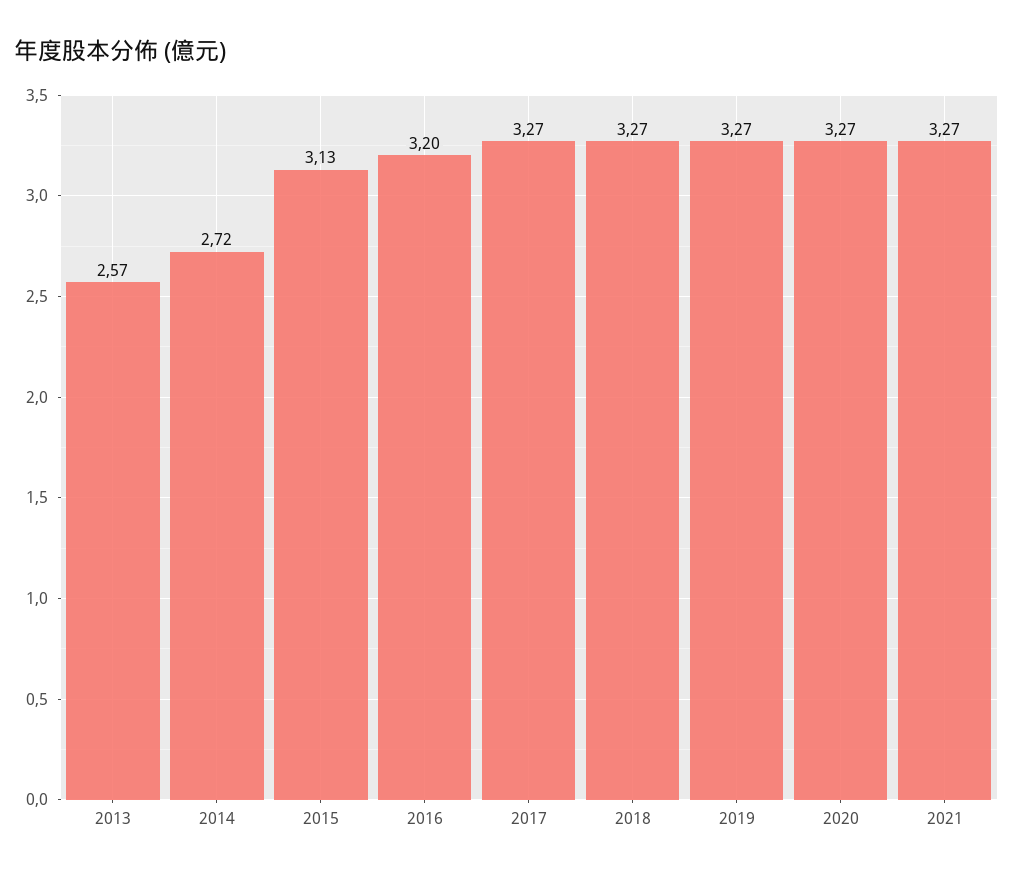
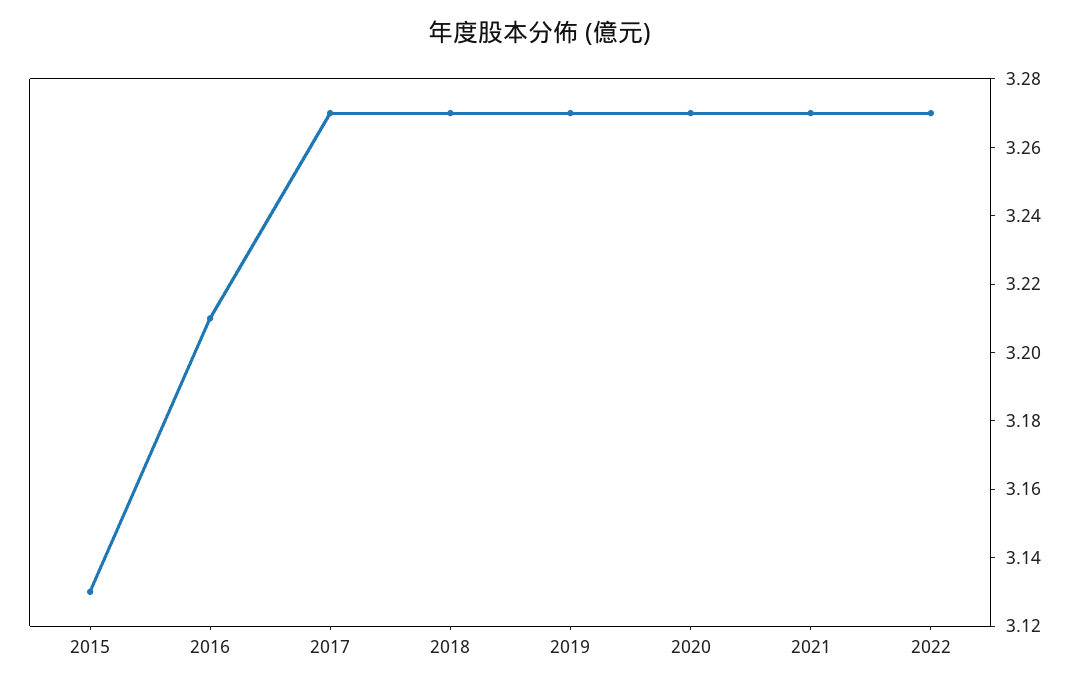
2013: 2.57 -> none
2014: 2.72 -> none
2016: 3.2 -> 3.21
2022: none -> 3.27

